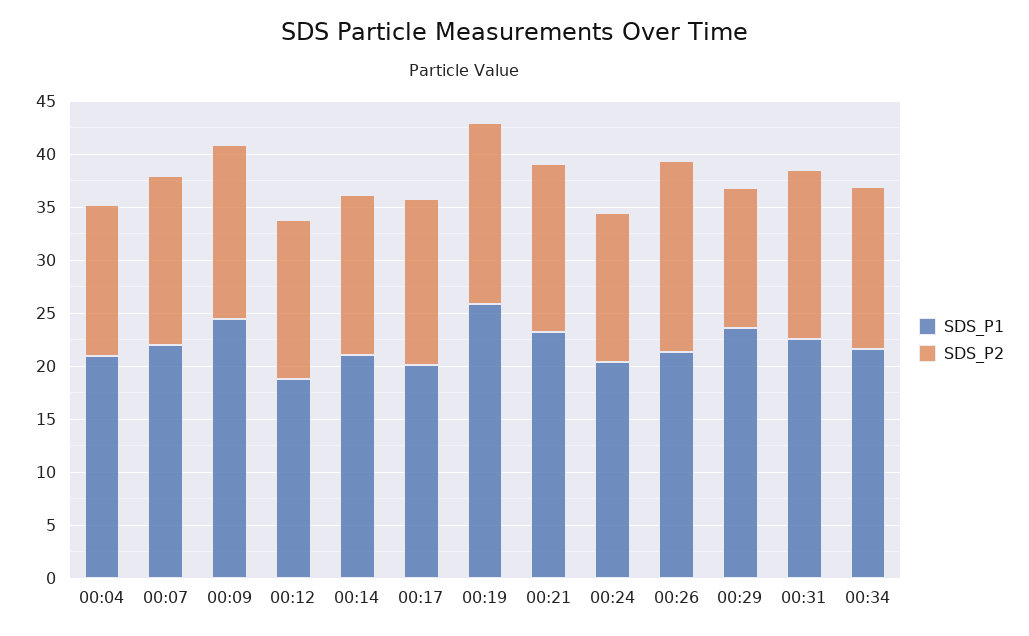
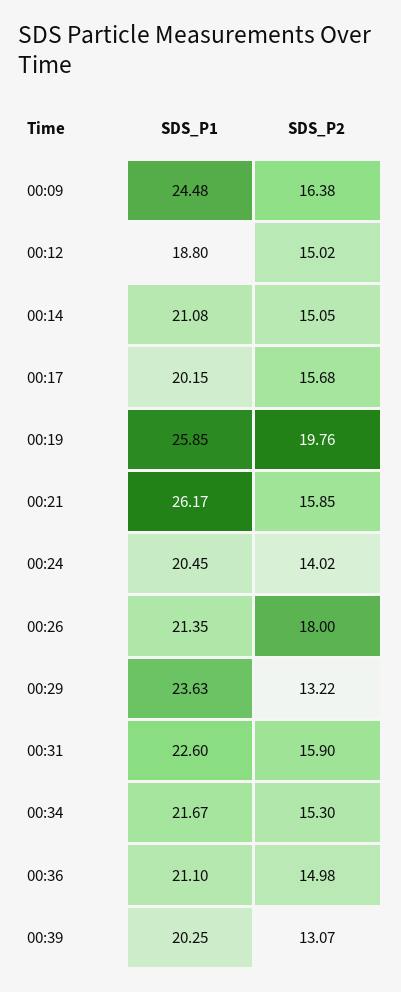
SDS_P1, 00:04: 21 -> none
SDS_P2, 00:04: 14 -> none
SDS_P1, 00:07: 22 -> none
SDS_P2, 00:07: 16 -> none
SDS_P2, 00:19: 17 -> 19.76
SDS_P1, 00:21: 23 -> 26.17
SDS_P1, 00:36: none -> 21.1
SDS_P2, 00:36: none -> 14.98
SDS_P1, 00:39: none -> 20.25
SDS_P2, 00:39: none -> 13.07

